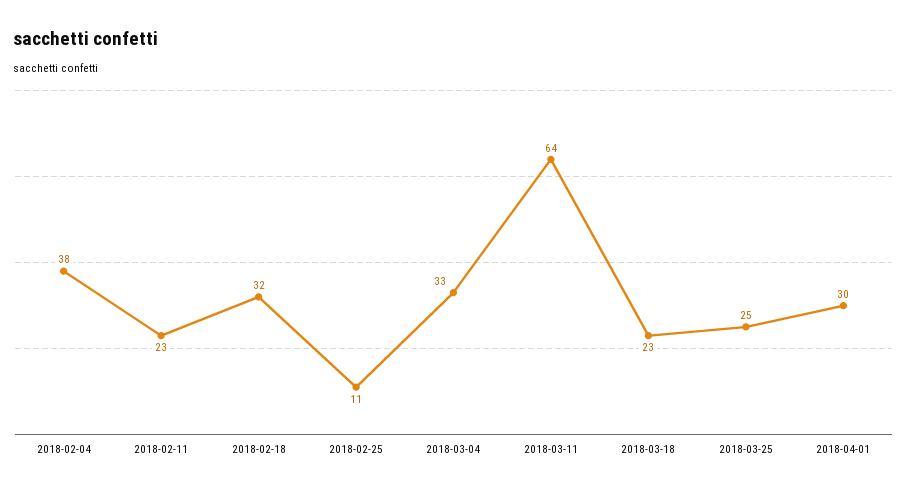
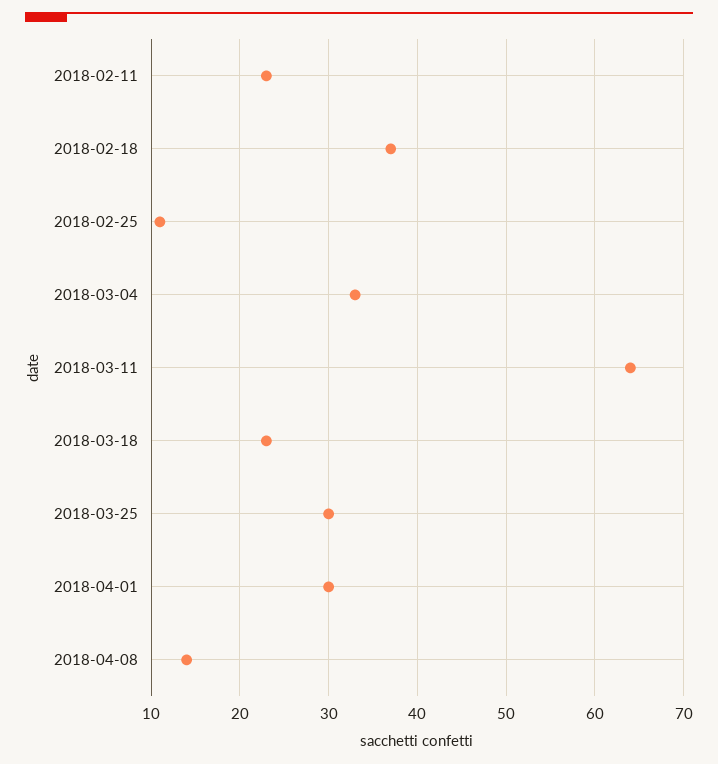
2018-02-04: 38 -> none
2018-02-18: 32 -> 37
2018-03-25: 25 -> 30
2018-04-08: none -> 14

